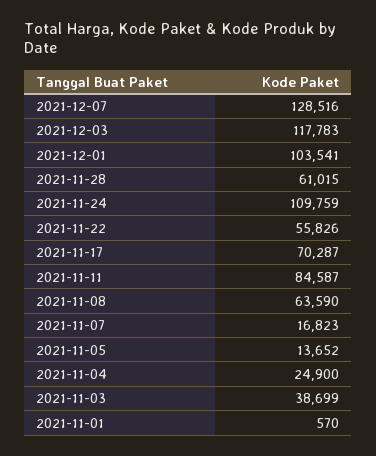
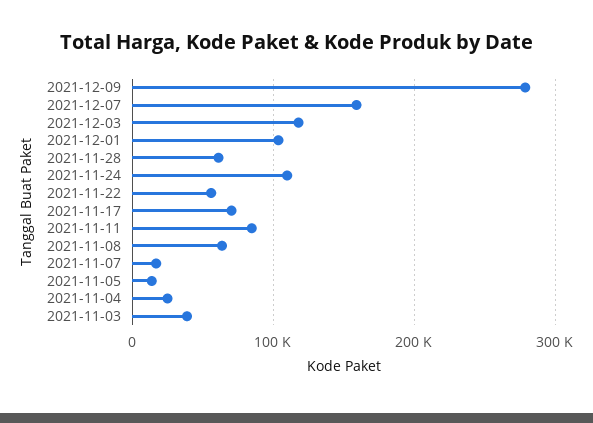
2021-12-07: 128516 -> 160000
2021-11-01: 570 -> none
2021-12-09: none -> 280000

